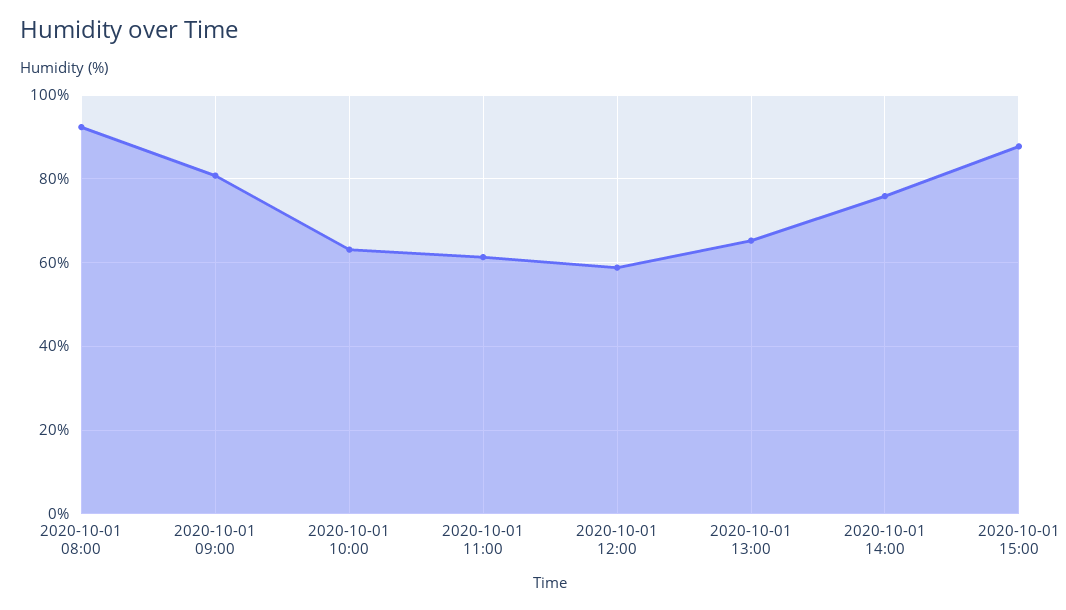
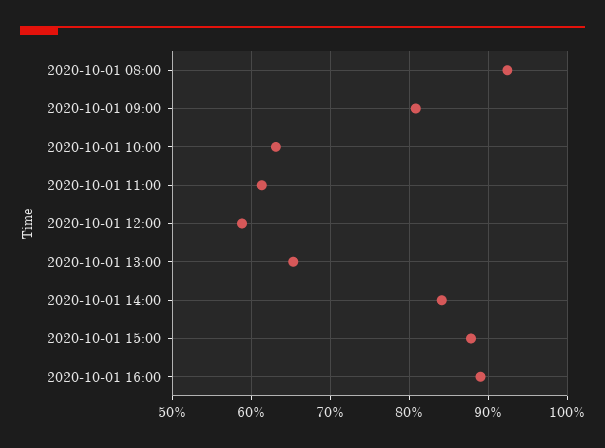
2020-10-01 14:00: 76 -> 84
2020-10-01 16:00: none -> 89

